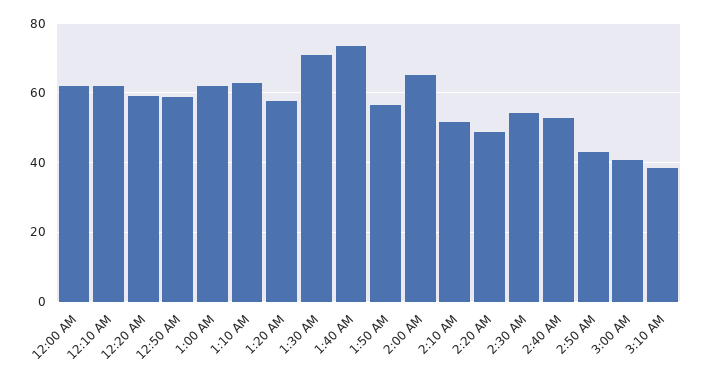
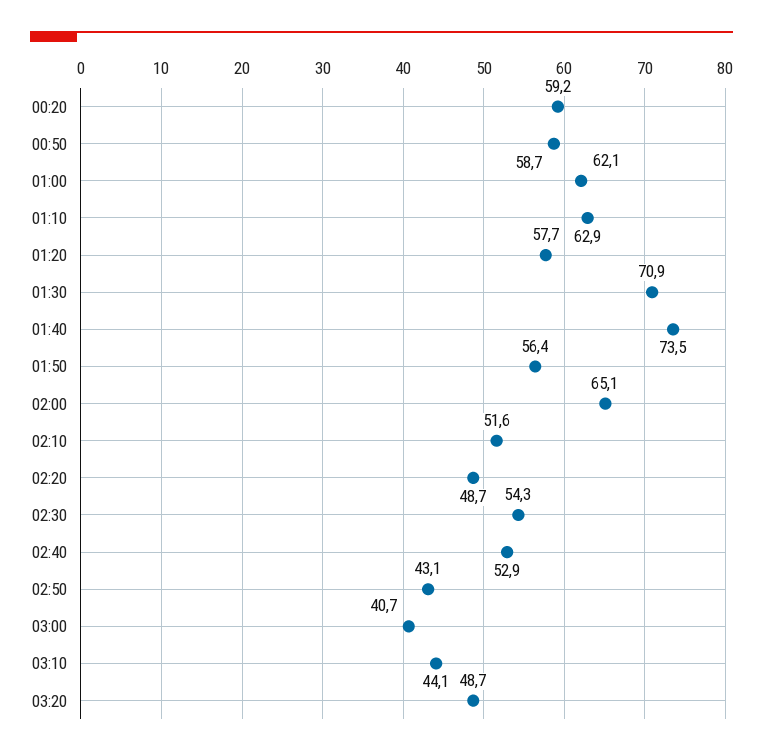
12:00 AM: 62 -> none
12:10 AM: 62 -> none
3:10 AM: 38 -> 44.1
03:20: none -> 48.7

